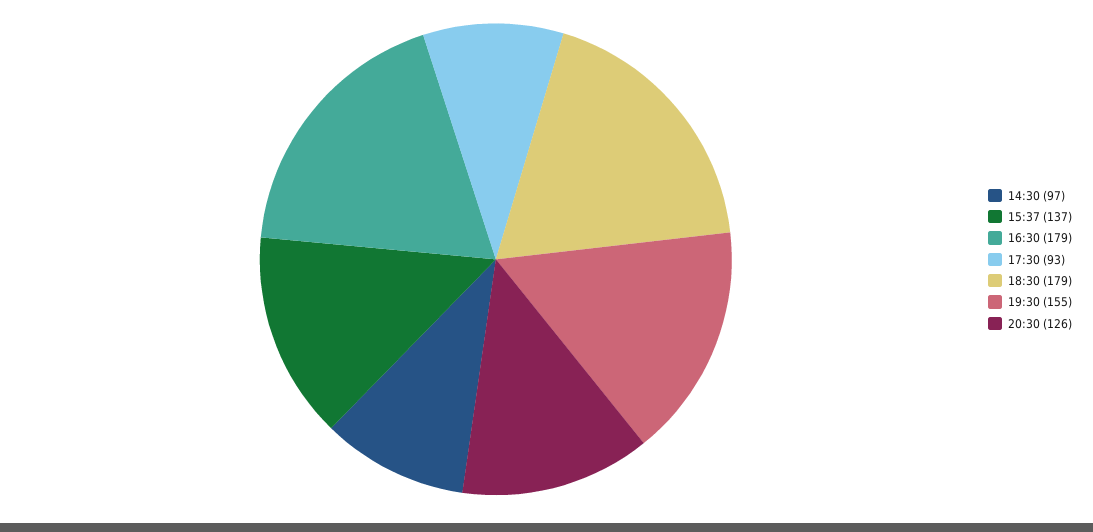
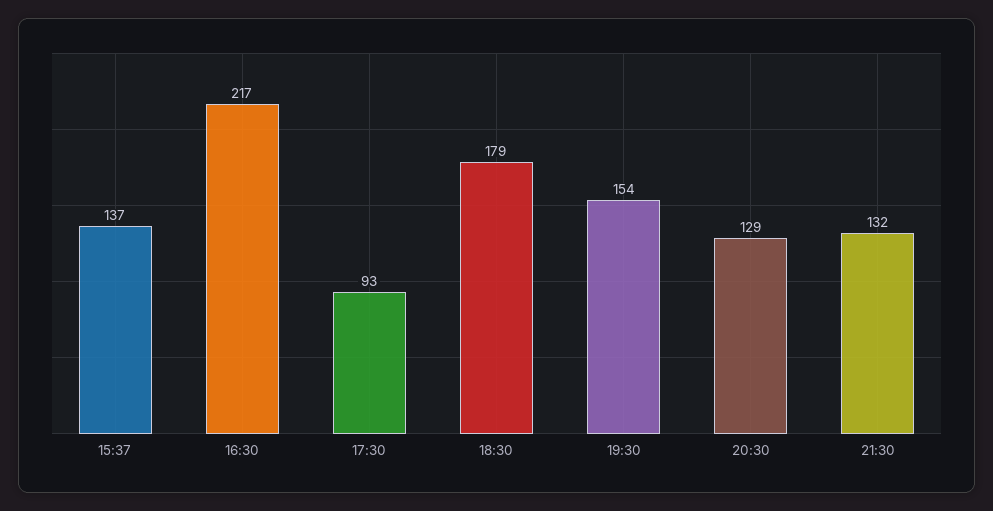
14:30: 97 -> none
16:30: 179 -> 217
19:30: 155 -> 154
20:30: 126 -> 129
21:30: none -> 132

